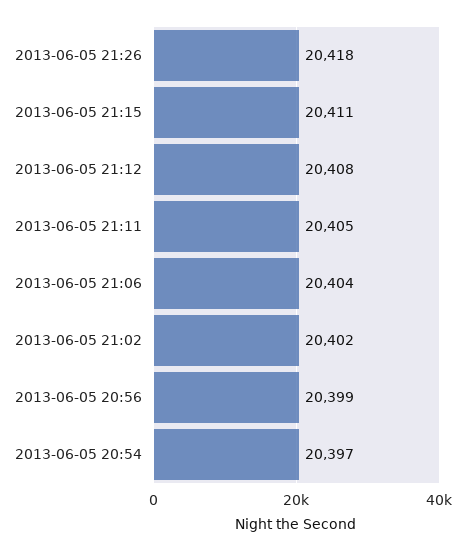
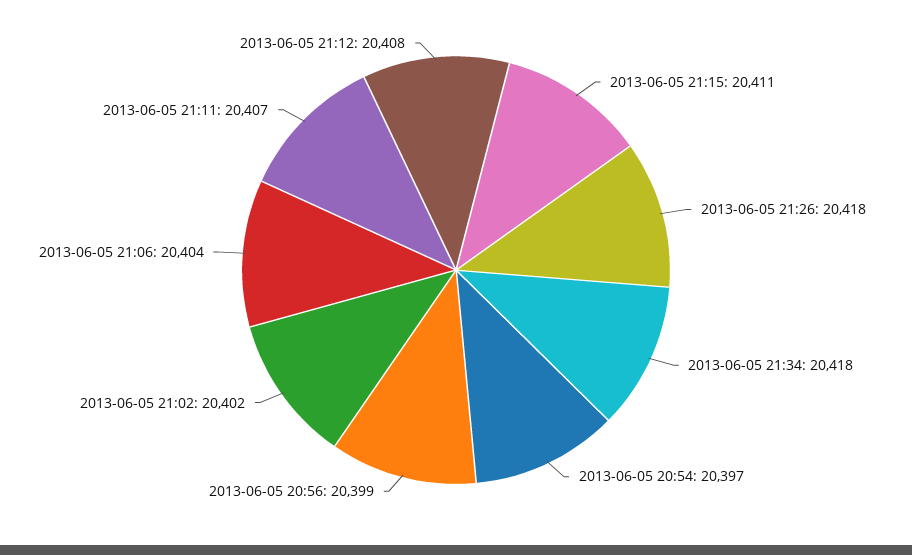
2013-06-05 21:11: 20405 -> 20407
2013-06-05 21:34: none -> 20418

